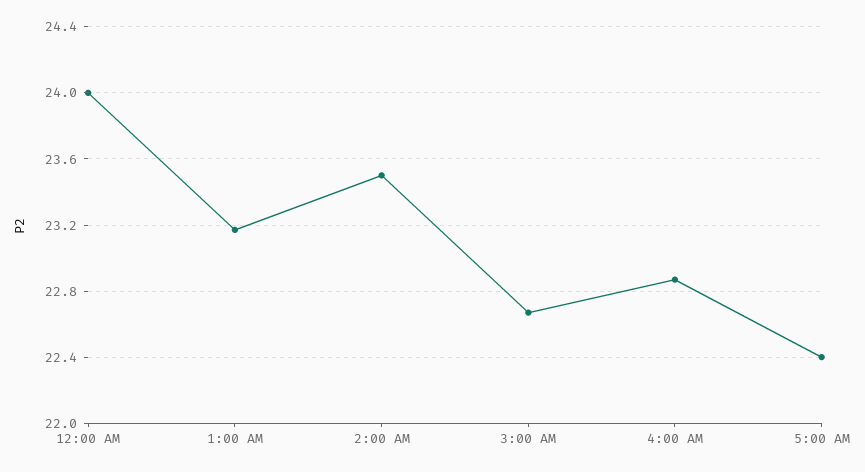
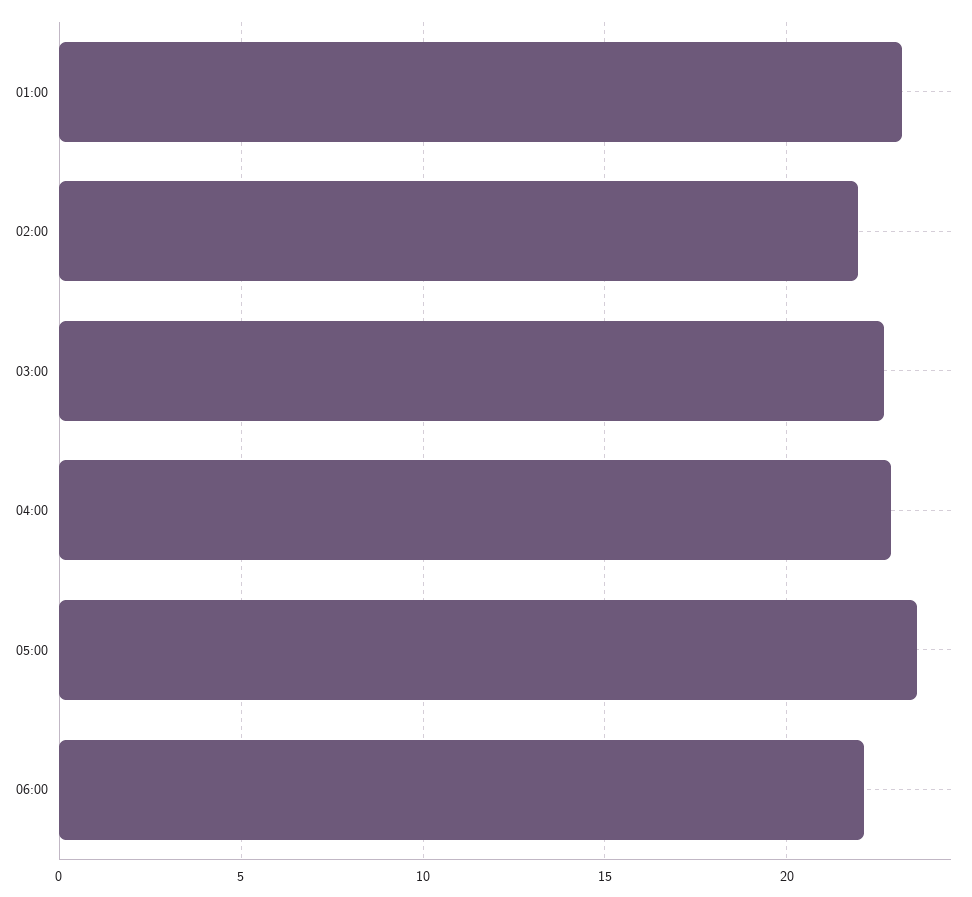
12:00 AM: 24 -> none
2:00 AM: 23.5 -> 22
5:00 AM: 22.4 -> 23.5
06:00: none -> 22

